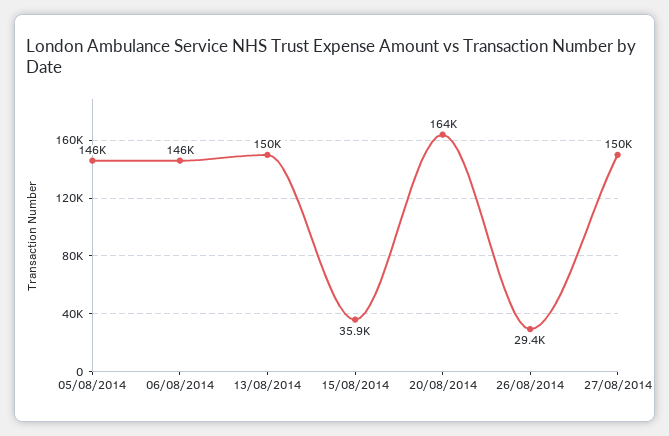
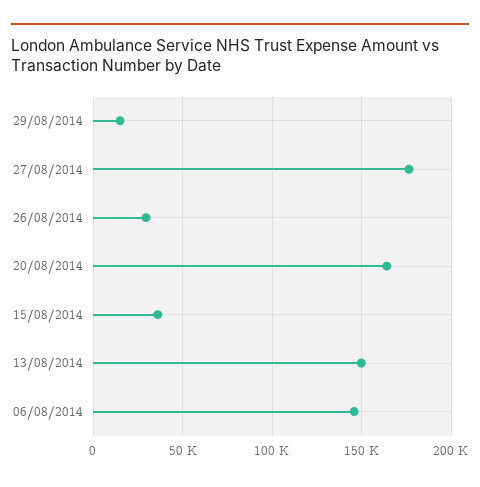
05/08/2014: 146000 -> none
27/08/2014: 150000 -> 175000
29/08/2014: none -> 15000

